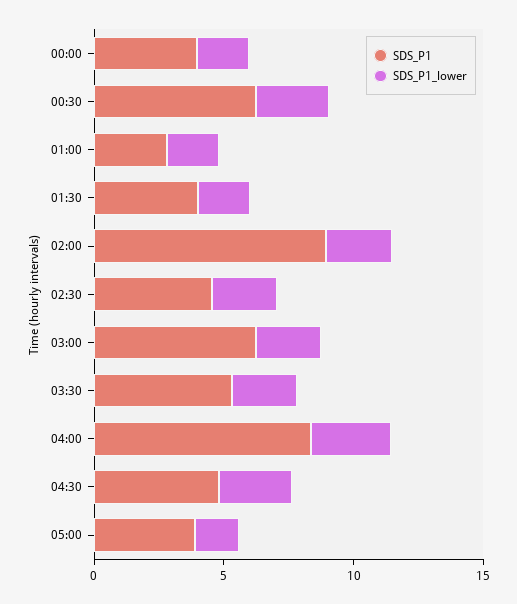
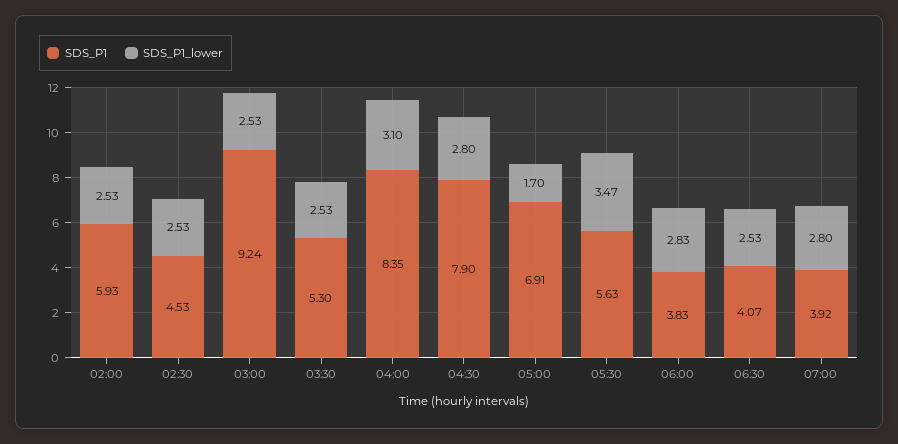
SDS_P1, 00:00: 4 -> none
SDS_P1_lower, 00:00: 2 -> none
SDS_P1, 00:30: 6 -> none
SDS_P1_lower, 00:30: 3 -> none
SDS_P1, 01:00: 3 -> none
SDS_P1_lower, 01:00: 2 -> none
SDS_P1, 01:30: 4 -> none
SDS_P1_lower, 01:30: 2 -> none
SDS_P1, 02:00: 9 -> 5.93
SDS_P1, 03:00: 6 -> 9.24
SDS_P1, 04:30: 5 -> 7.9
SDS_P1, 05:00: 4 -> 6.91
SDS_P1, 05:30: none -> 5.63
SDS_P1_lower, 05:30: none -> 3.47
SDS_P1, 06:00: none -> 3.83
SDS_P1_lower, 06:00: none -> 2.83
SDS_P1, 06:30: none -> 4.07
SDS_P1_lower, 06:30: none -> 2.53
SDS_P1, 07:00: none -> 3.92
SDS_P1_lower, 07:00: none -> 2.8

